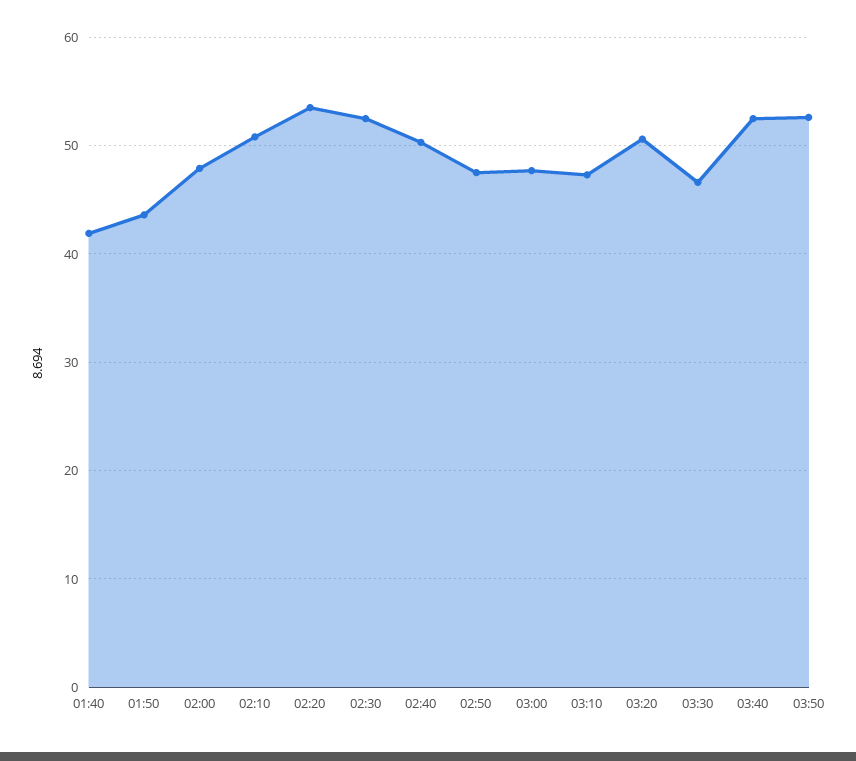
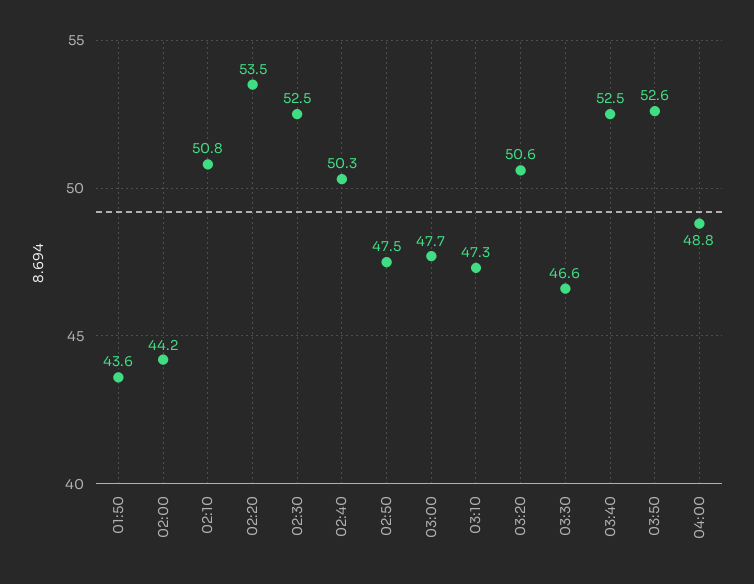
01:40: 42 -> none
02:00: 48 -> 44.2
04:00: none -> 48.8

